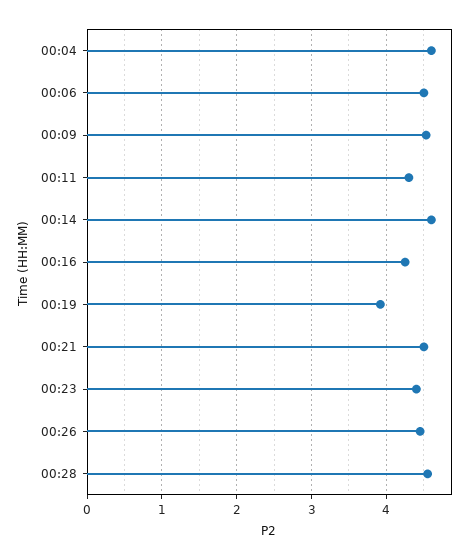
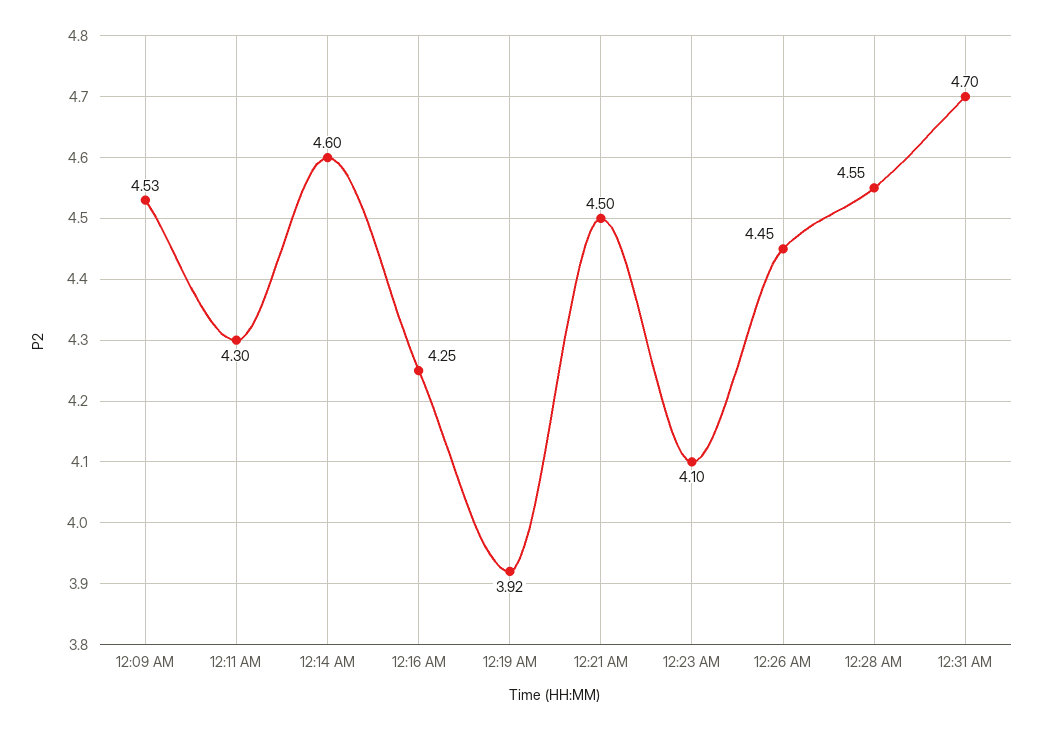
00:04: 4.6 -> none
00:06: 4.5 -> none
00:23: 4.4 -> 4.1
12:31 AM: none -> 4.7

